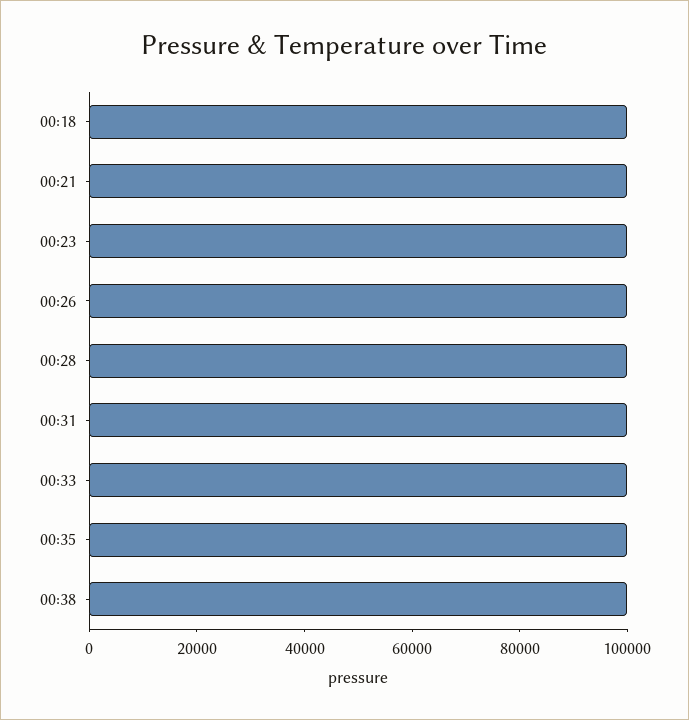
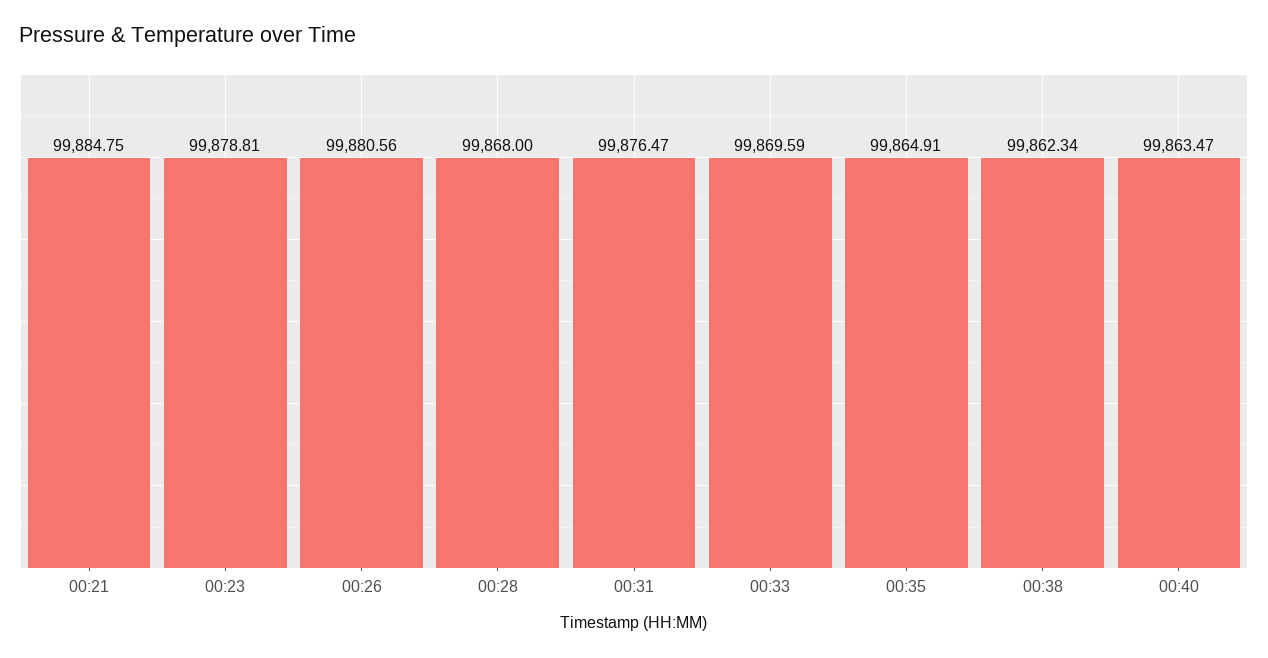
00:18: 100000 -> none
00:40: none -> 99863.47

